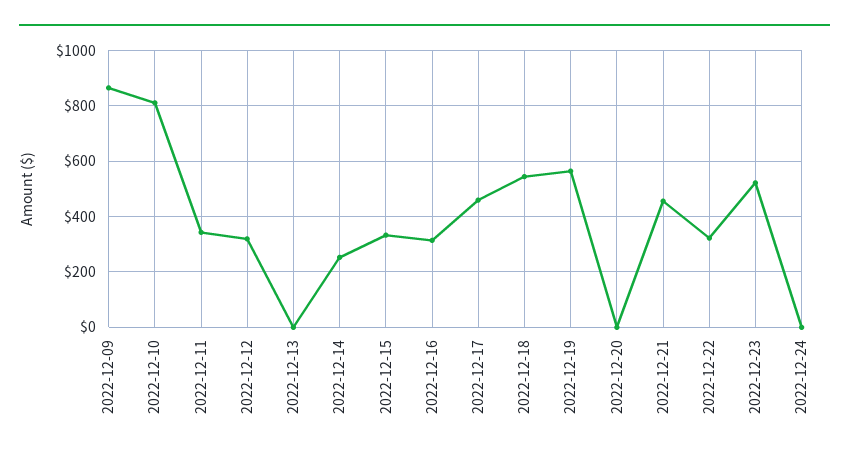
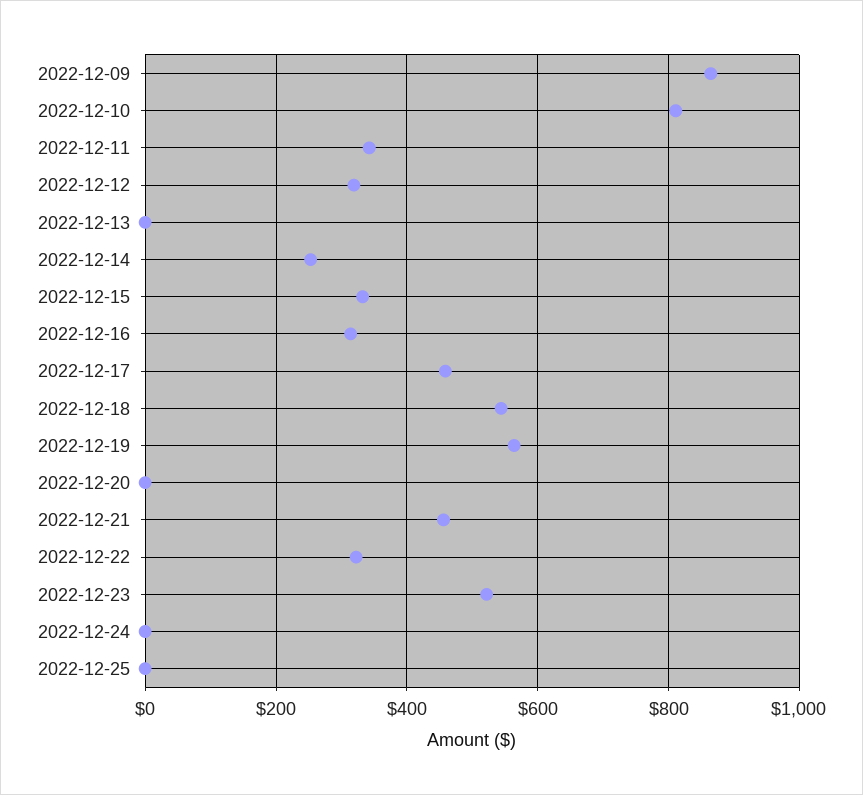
2022-12-25: none -> 0

